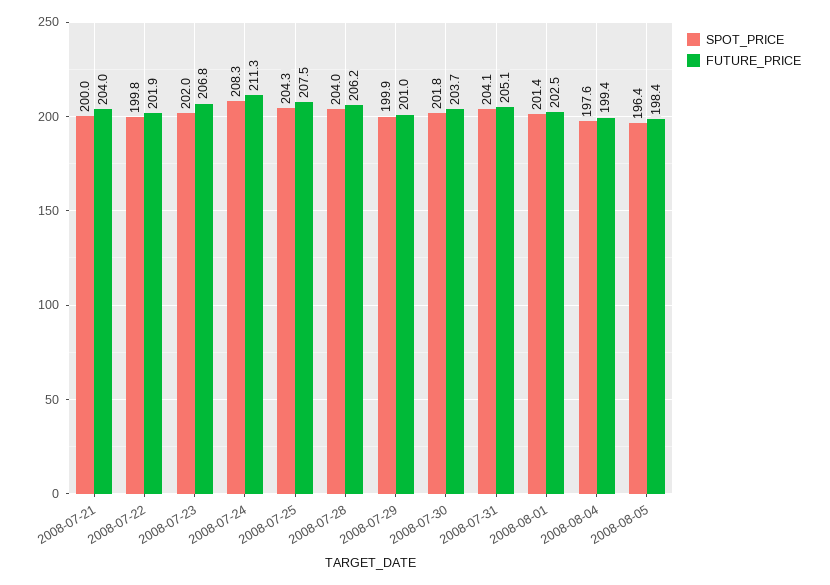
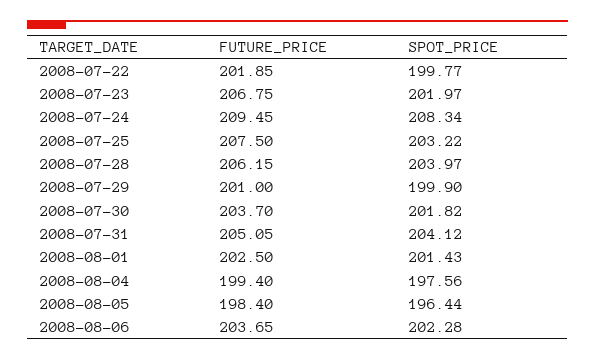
SPOT_PRICE, 2008-07-21: 200 -> none
FUTURE_PRICE, 2008-07-21: 204 -> none
FUTURE_PRICE, 2008-07-24: 211.3 -> 209.45
SPOT_PRICE, 2008-07-25: 204.3 -> 203.22
FUTURE_PRICE, 2008-08-06: none -> 203.65
SPOT_PRICE, 2008-08-06: none -> 202.28

